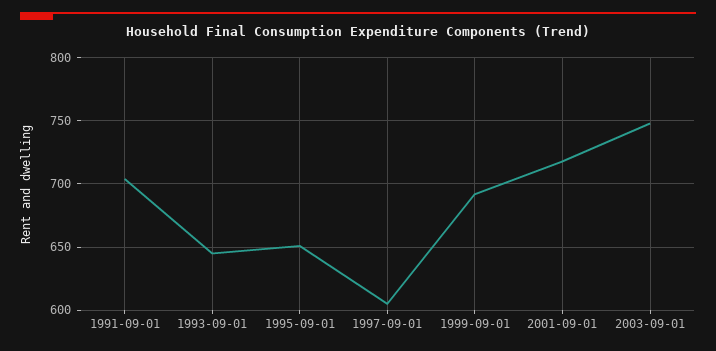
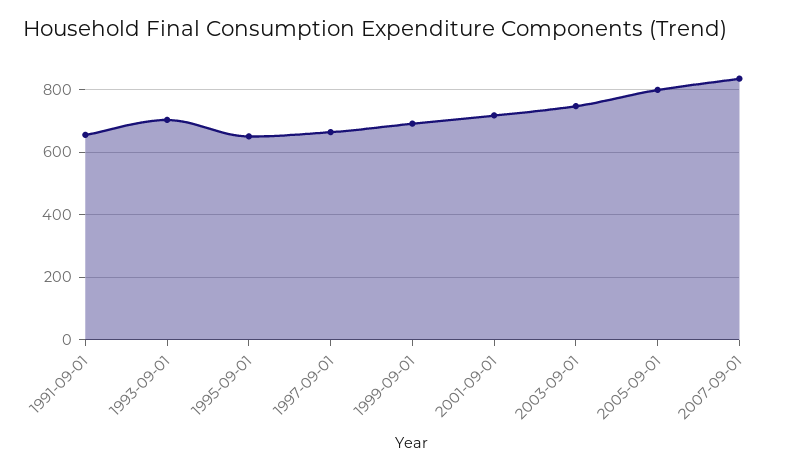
1991-09-01: 705 -> 660
1993-09-01: 645 -> 700
1997-09-01: 605 -> 660
2005-09-01: none -> 800
2007-09-01: none -> 840

